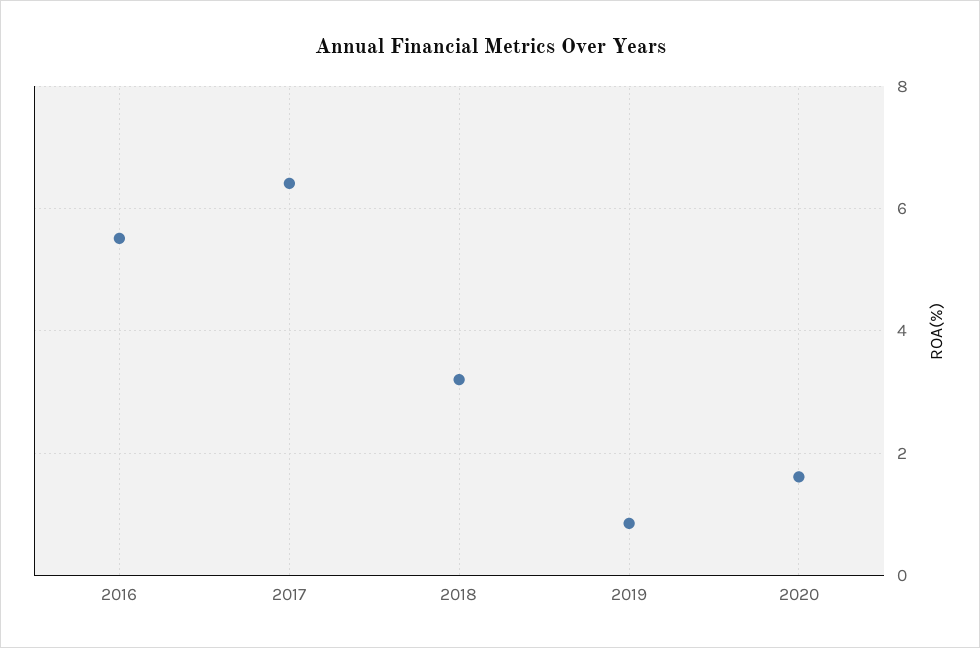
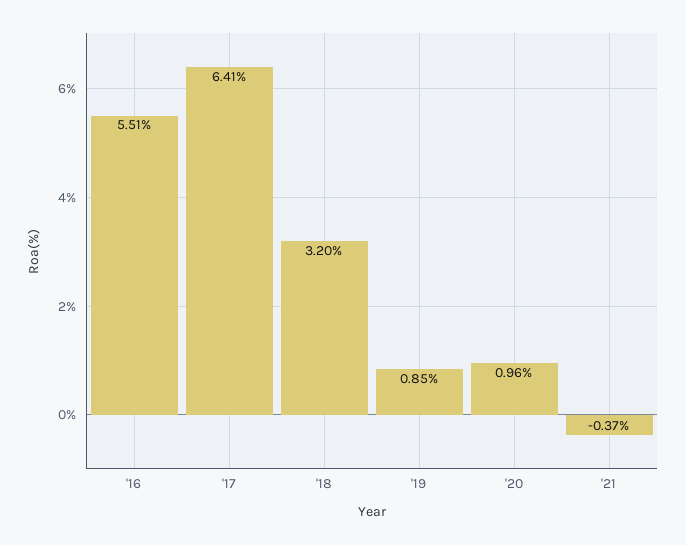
2020: 1.6 -> 0.96
'21: none -> -0.37

